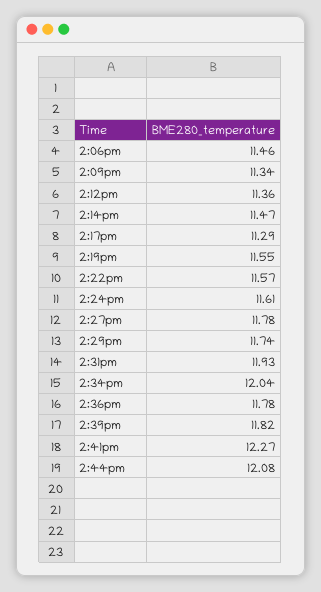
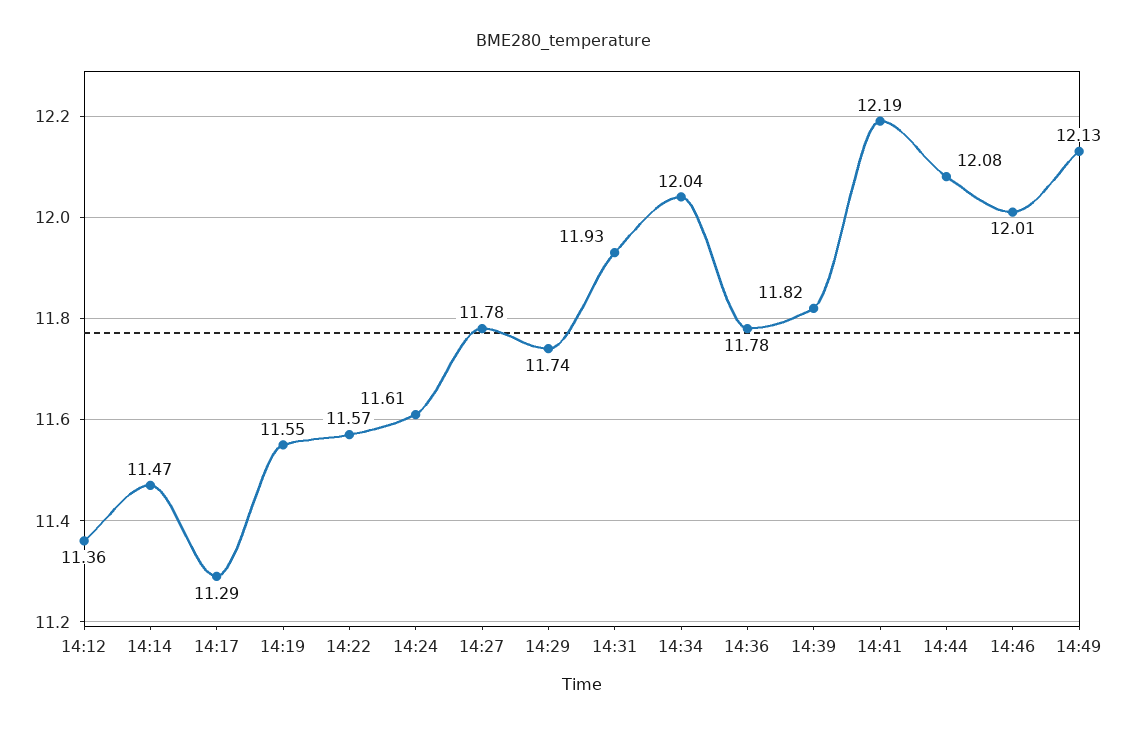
2:06pm: 11.46 -> none
2:09pm: 11.34 -> none
2:41pm: 12.27 -> 12.19
14:46: none -> 12.01
14:49: none -> 12.13

